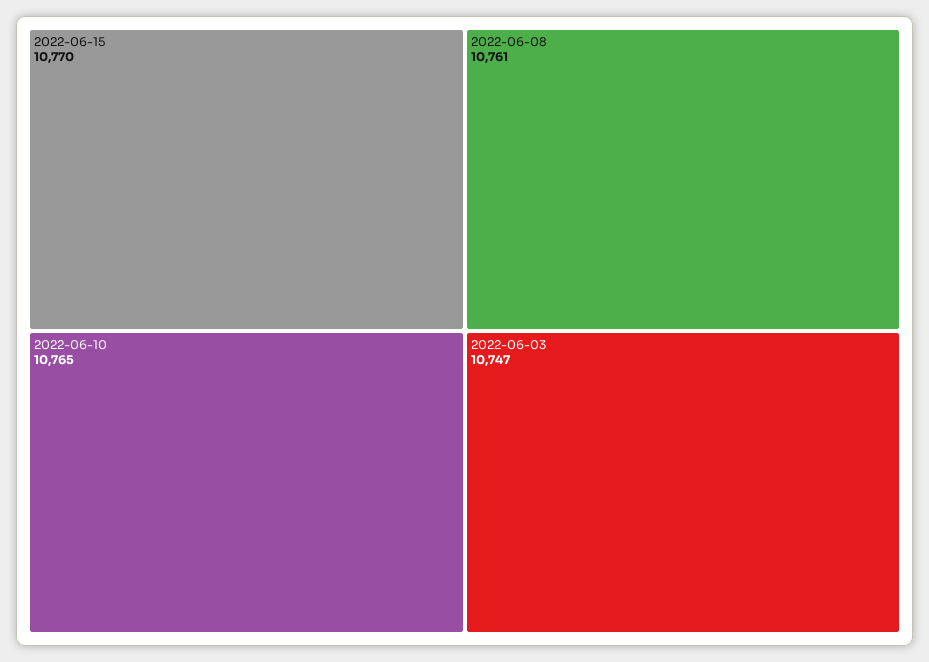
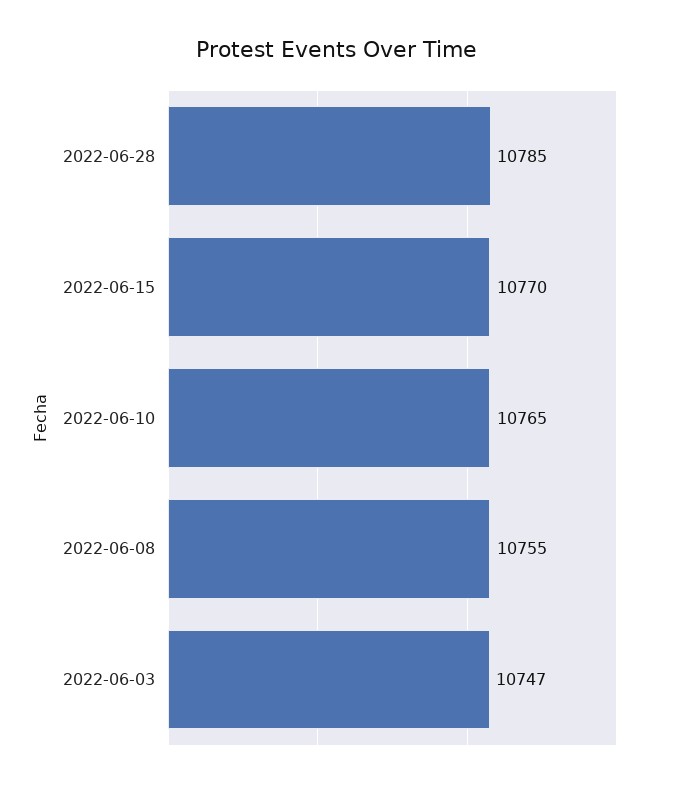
2022-06-08: 10761 -> 10755
2022-06-28: none -> 10785

